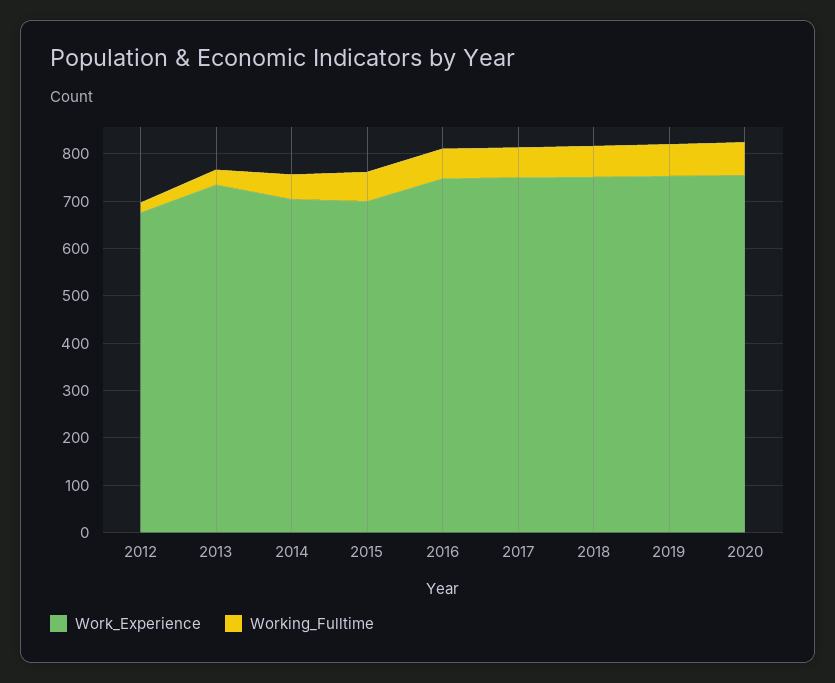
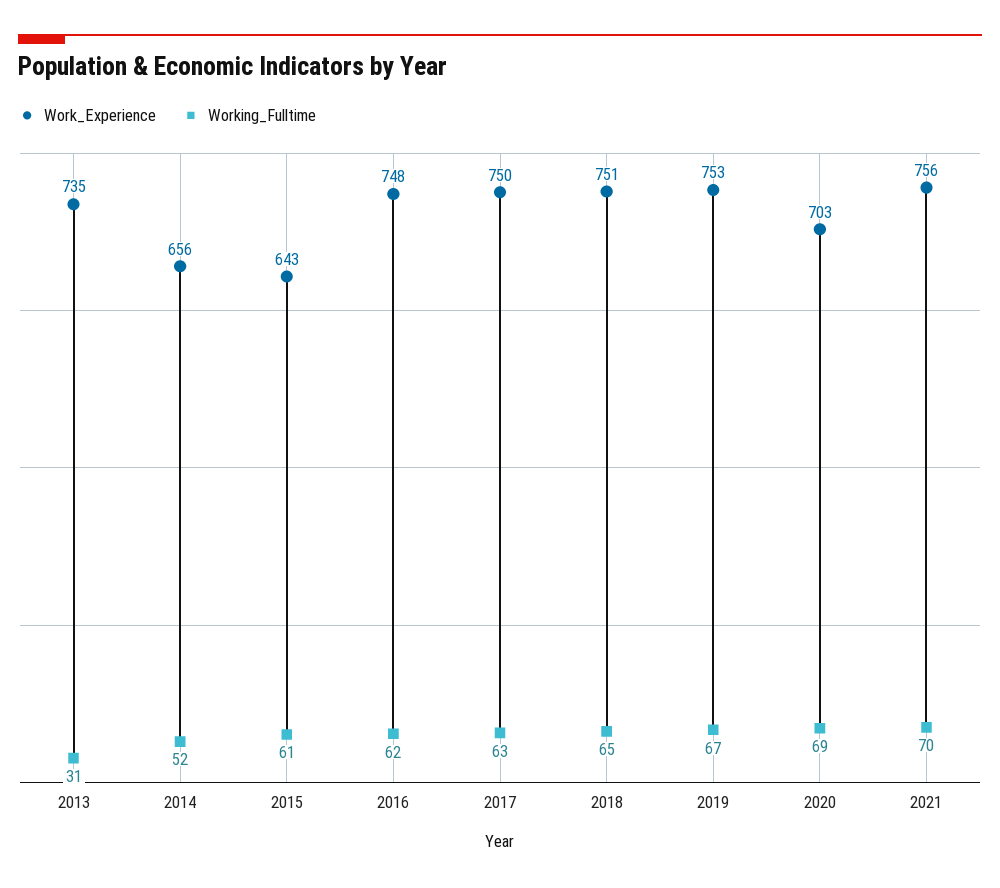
Work_Experience, 2012: 680 -> none
Working_Fulltime, 2012: 20 -> none
Work_Experience, 2014: 700 -> 656
Work_Experience, 2015: 700 -> 643
Work_Experience, 2020: 760 -> 703
Work_Experience, 2021: none -> 756
Working_Fulltime, 2021: none -> 70

